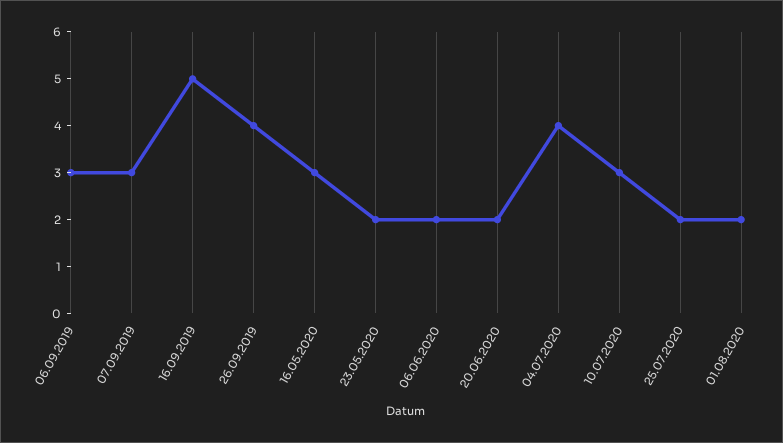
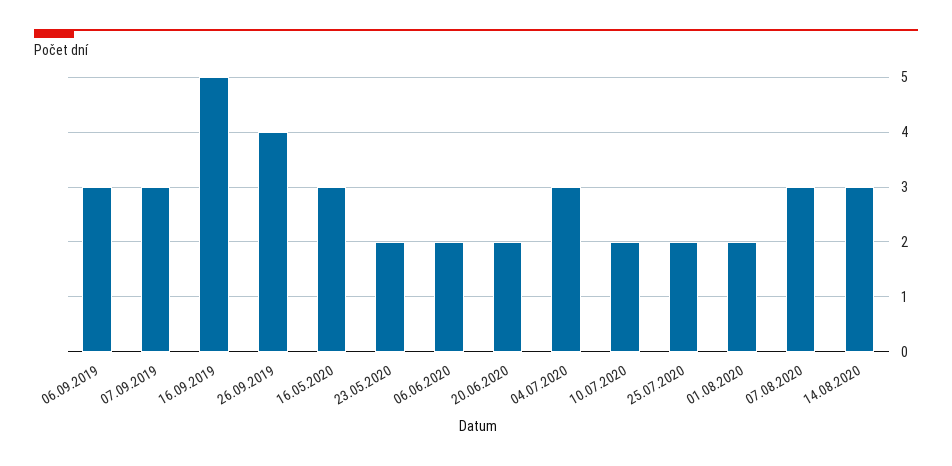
04.07.2020: 4 -> 3
10.07.2020: 3 -> 2
07.08.2020: none -> 3
14.08.2020: none -> 3

